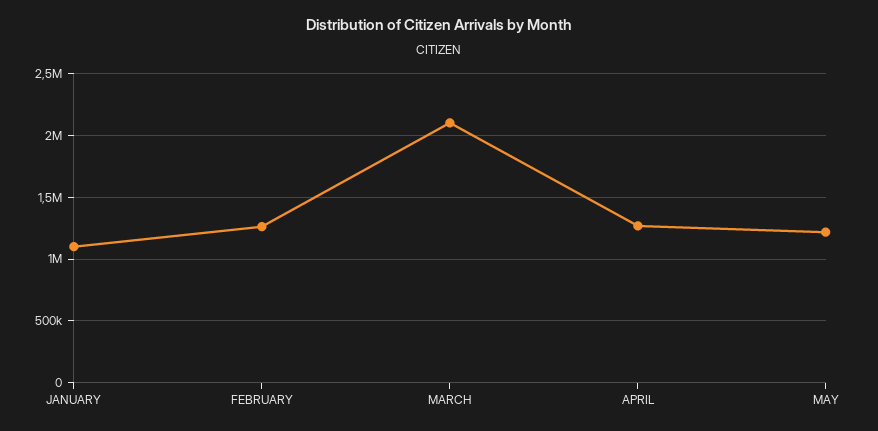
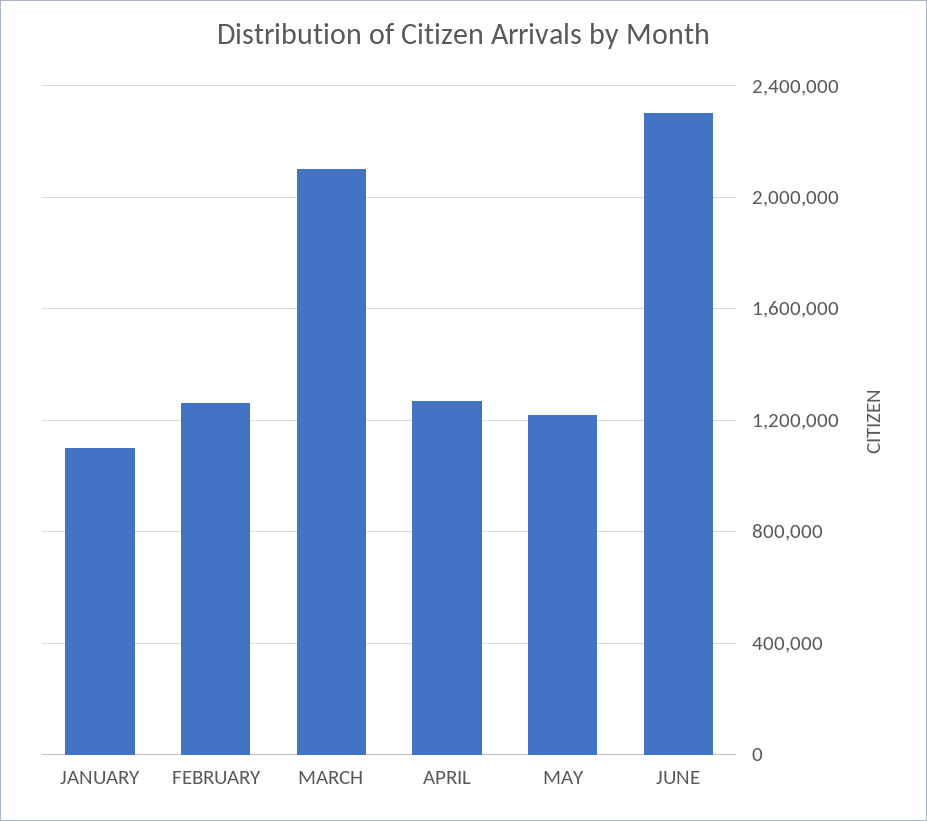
JUNE: none -> 2300000

